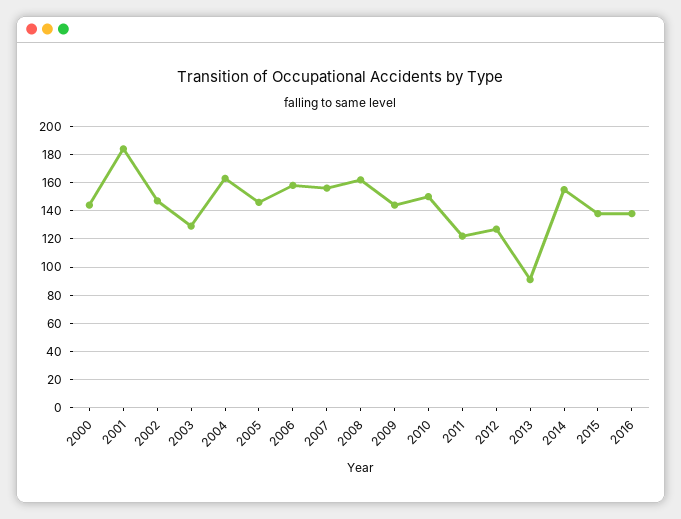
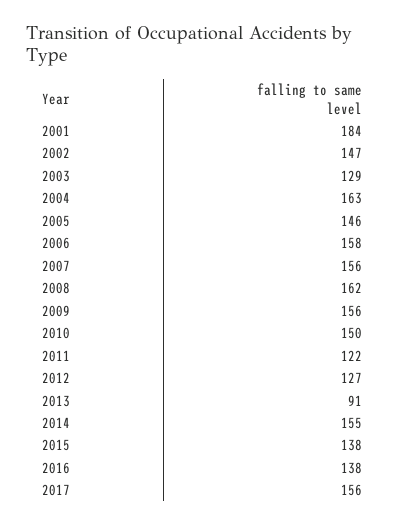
2000: 145 -> none
2009: 145 -> 156
2017: none -> 156

